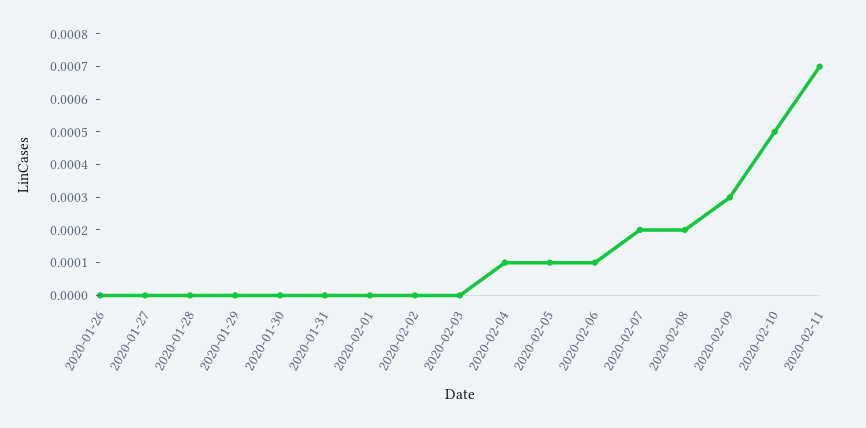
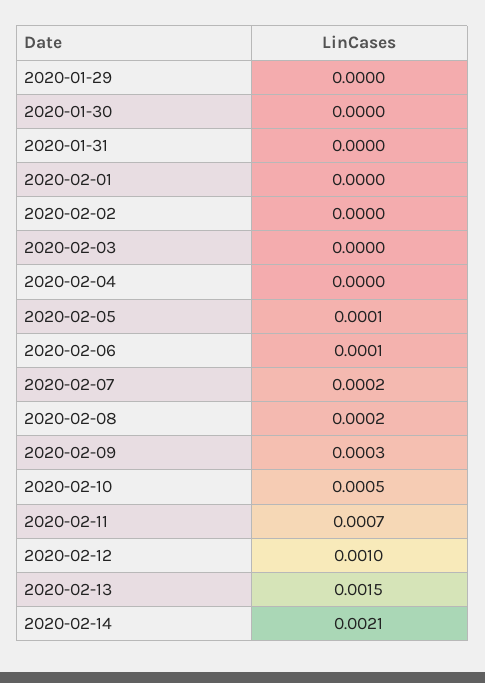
2020-01-26: 0 -> none
2020-01-27: 0 -> none
2020-01-28: 0 -> none
2020-02-04: 0.0001 -> 0
2020-02-12: none -> 0.001
2020-02-13: none -> 0.0015
2020-02-14: none -> 0.0021

